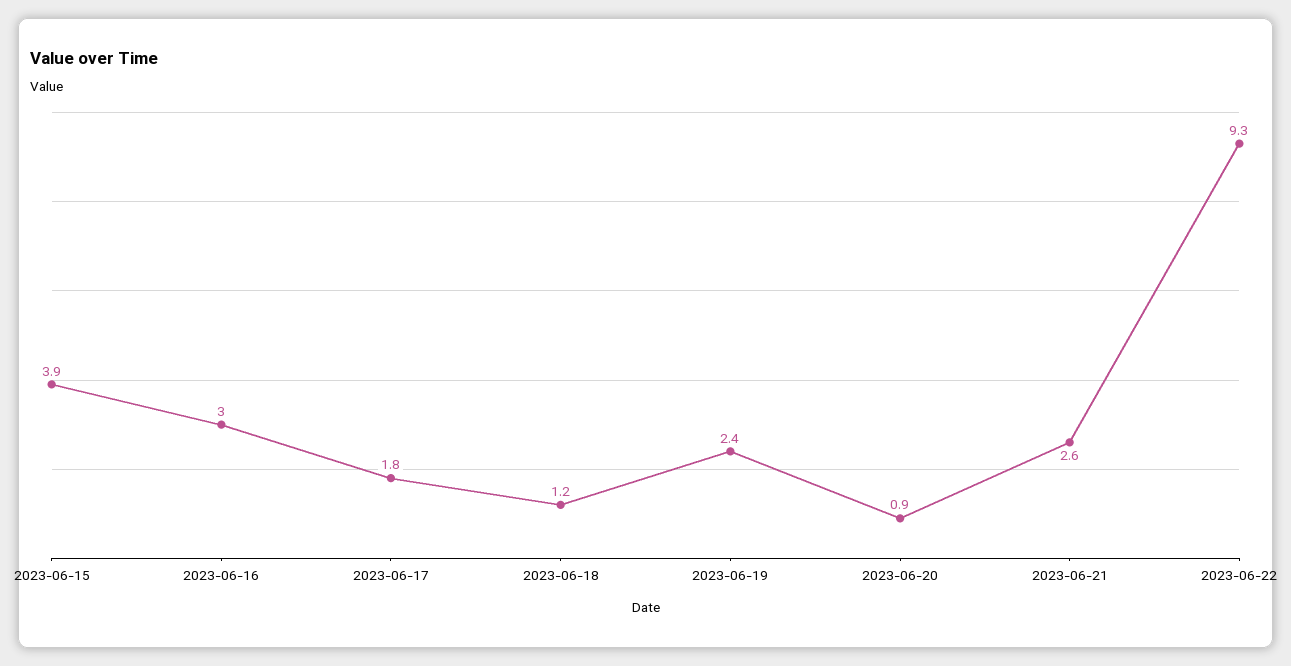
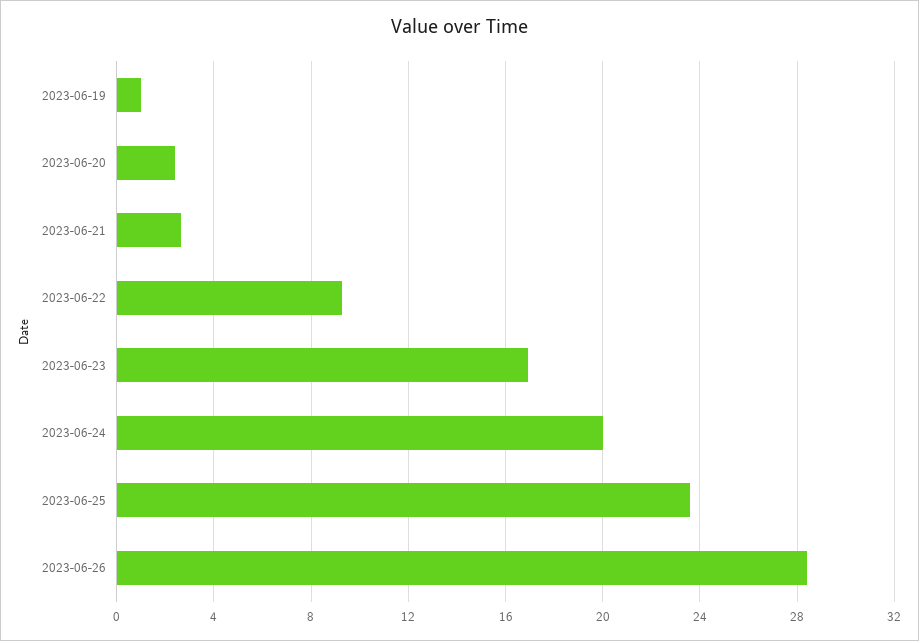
2023-06-15: 3.9 -> none
2023-06-16: 3 -> none
2023-06-17: 1.8 -> none
2023-06-18: 1.2 -> none
2023-06-19: 2.4 -> 1
2023-06-20: 0.9 -> 2.5
2023-06-23: none -> 17
2023-06-24: none -> 20
2023-06-25: none -> 23.5
2023-06-26: none -> 28.5

